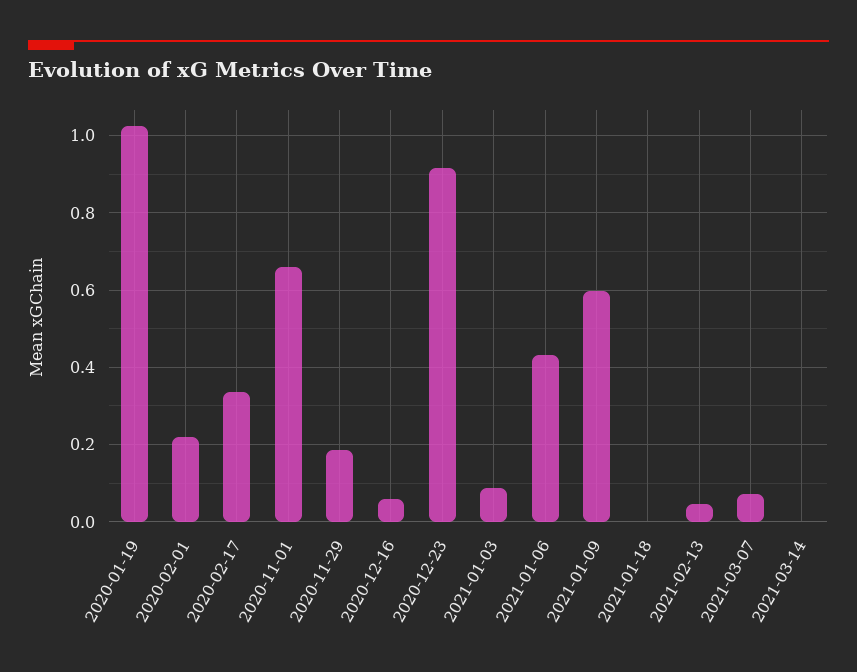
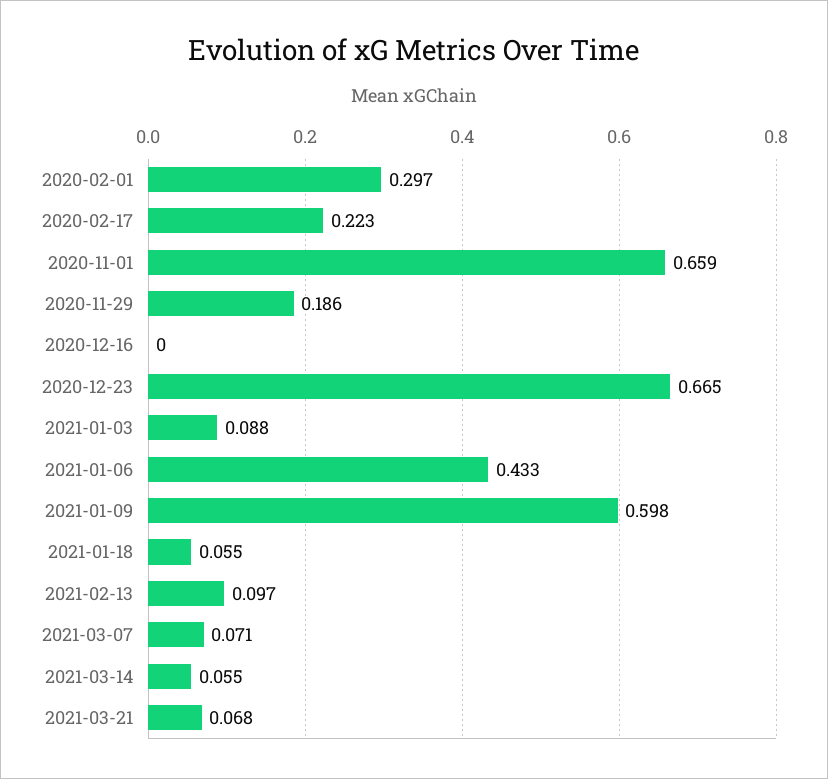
2020-01-19: 1.02 -> none
2020-02-01: 0.22 -> 0.297
2020-02-17: 0.34 -> 0.223
2020-12-16: 0.06 -> 0
2020-12-23: 0.92 -> 0.665
2021-01-18: 0 -> 0.055
2021-02-13: 0.04 -> 0.097
2021-03-14: 0 -> 0.055
2021-03-21: none -> 0.068

